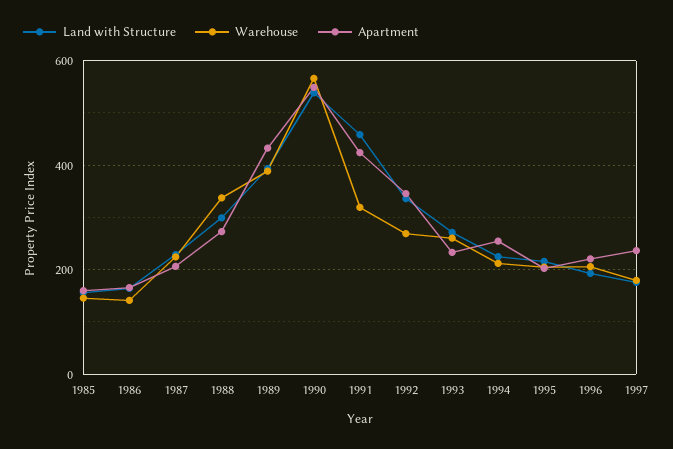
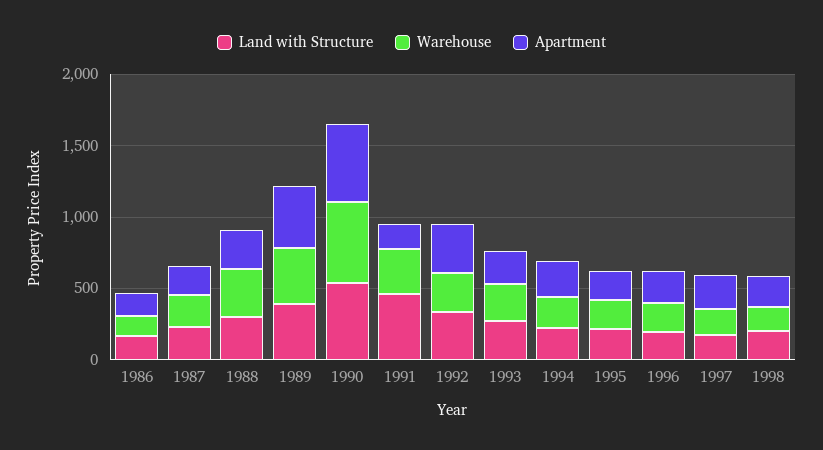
Land with Structure, 1985: 160 -> none
Warehouse, 1985: 140 -> none
Apartment, 1985: 160 -> none
Apartment, 1991: 420 -> 200
Land with Structure, 1998: none -> 200
Warehouse, 1998: none -> 200
Apartment, 1998: none -> 200

